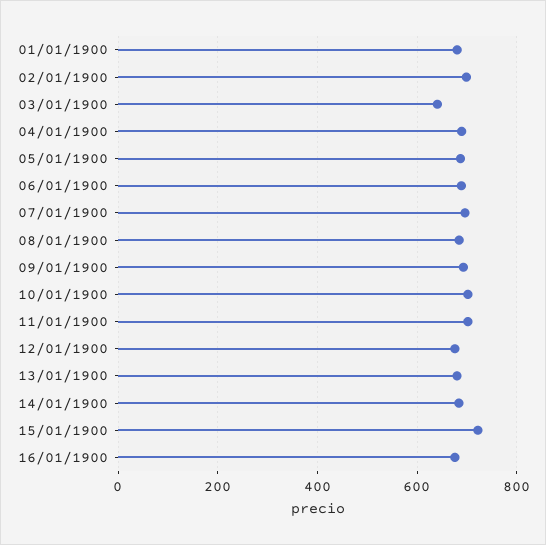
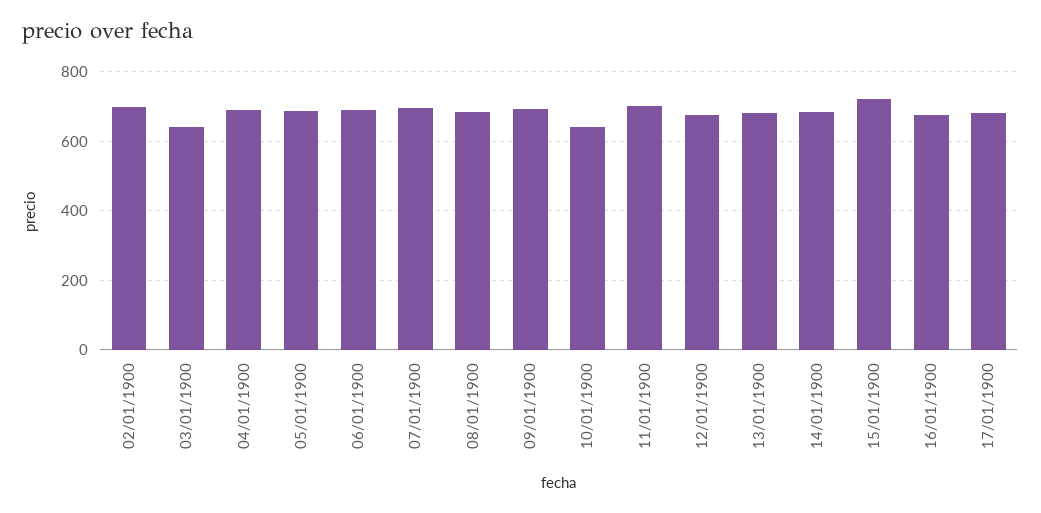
01/01/1900: 680 -> none
10/01/1900: 700 -> 640
17/01/1900: none -> 680

